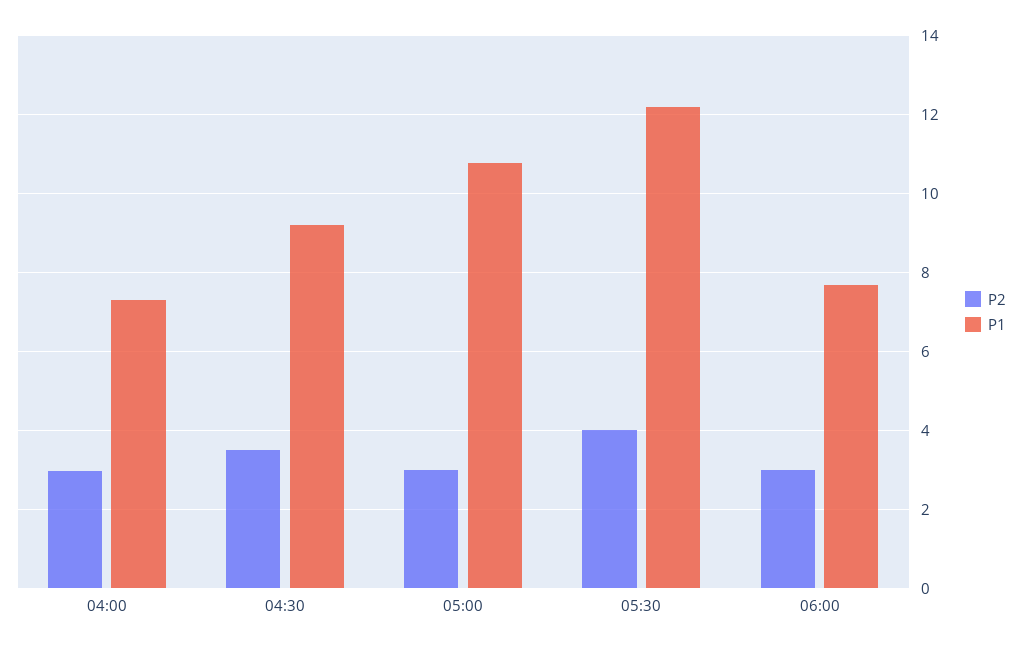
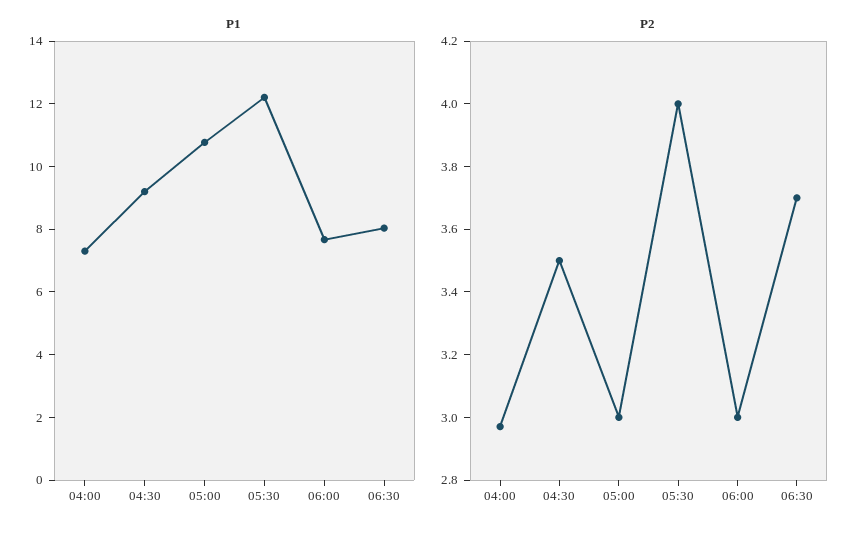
P1, 06:30: none -> 8
P2, 06:30: none -> 3.7

